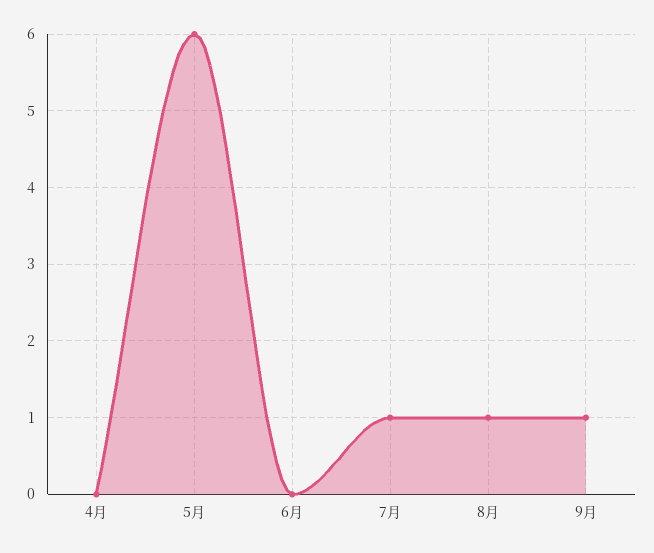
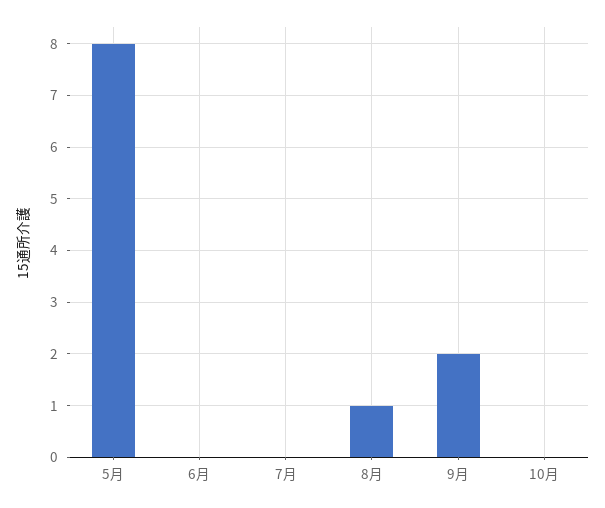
4月: 0 -> none
5月: 6 -> 8
7月: 1 -> 0
9月: 1 -> 2
10月: none -> 0

